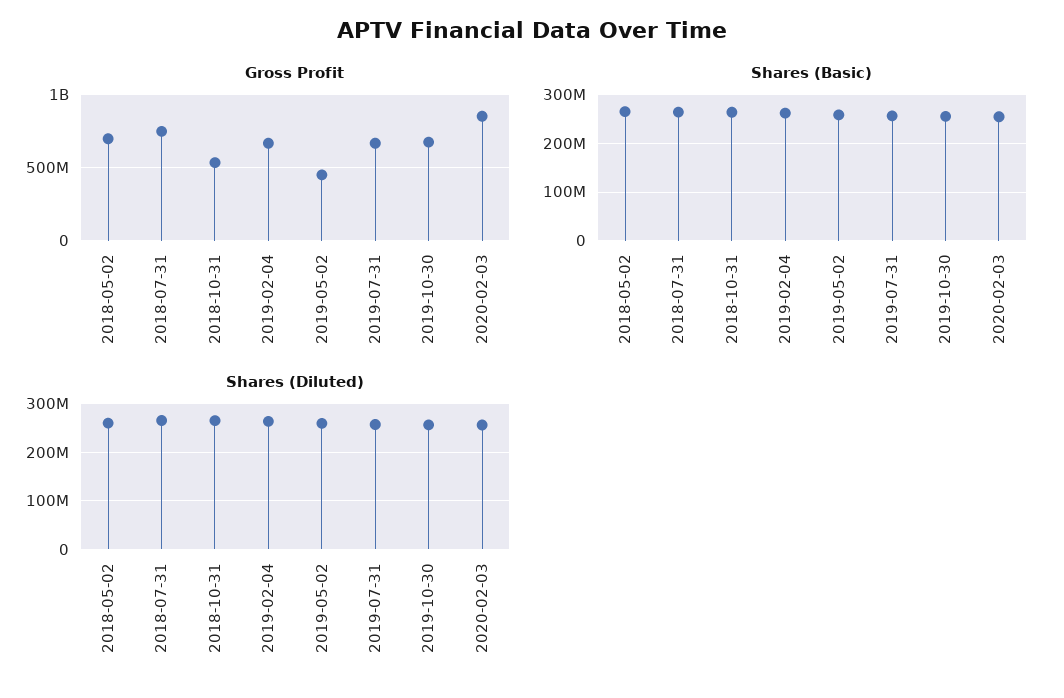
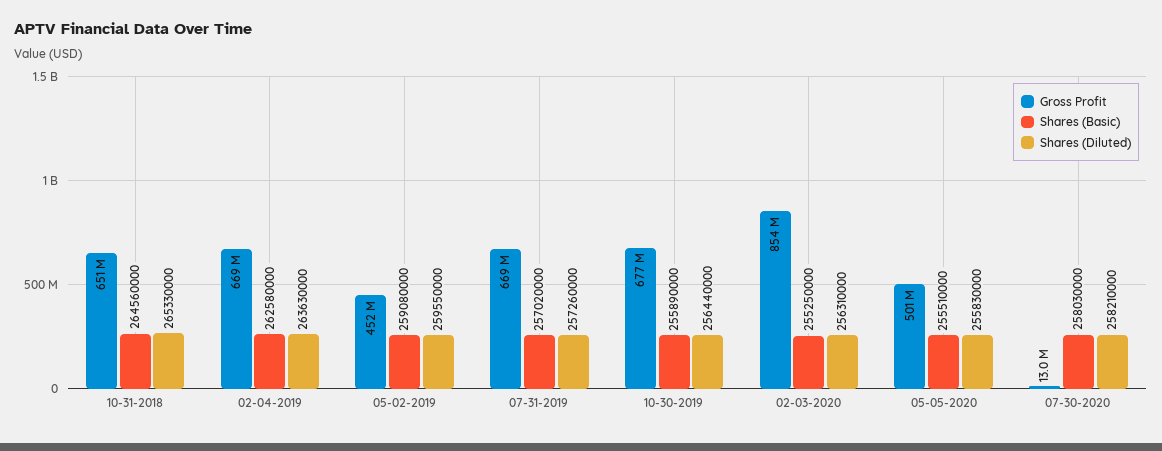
Gross Profit, 2018-05-02: 700000000 -> none
Gross Profit, 2018-07-31: 750000000 -> none
Gross Profit, 2018-10-31: 550000000 -> 651000000
Shares (Basic), 2018-05-02: 260000000 -> none
Shares (Basic), 2018-07-31: 260000000 -> none
Shares (Diluted), 2018-05-02: 260000000 -> none
Shares (Diluted), 2018-07-31: 260000000 -> none
Gross Profit, 05-05-2020: none -> 501000000
Shares (Basic), 05-05-2020: none -> 255510000
Shares (Diluted), 05-05-2020: none -> 255830000
Gross Profit, 07-30-2020: none -> 13000000
Shares (Basic), 07-30-2020: none -> 258030000
Shares (Diluted), 07-30-2020: none -> 258210000

